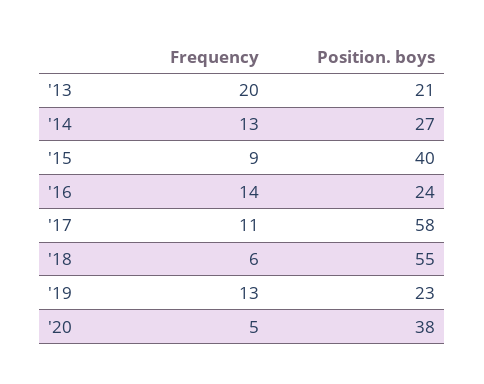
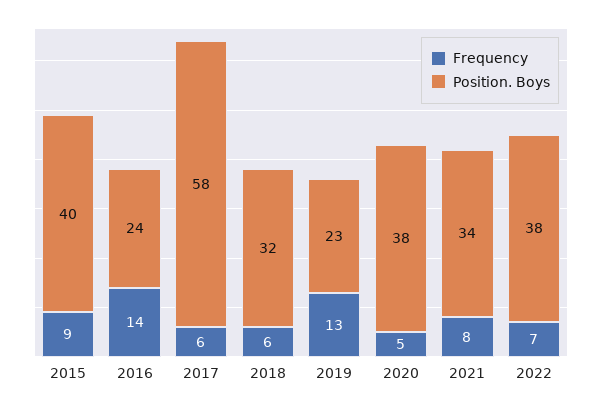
Frequency, '13: 20 -> none
Position. boys, '13: 21 -> none
Frequency, '14: 13 -> none
Position. boys, '14: 27 -> none
Frequency, '17: 11 -> 6
Position. boys, '18: 55 -> 32
Frequency, 2021: none -> 8
Position. boys, 2021: none -> 34
Frequency, 2022: none -> 7
Position. boys, 2022: none -> 38

